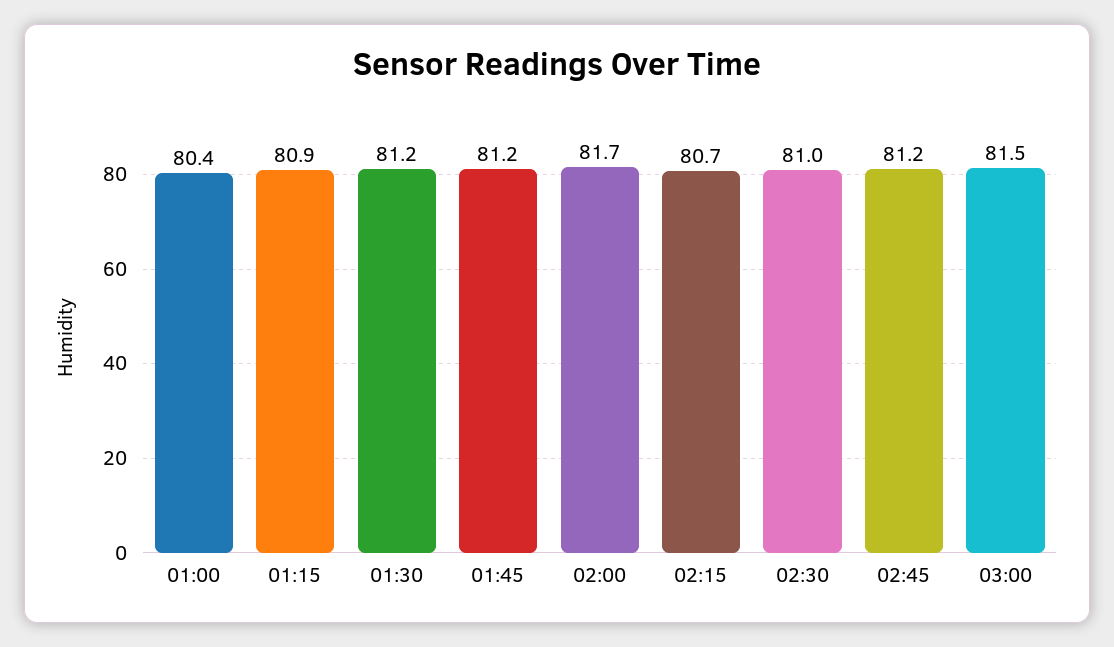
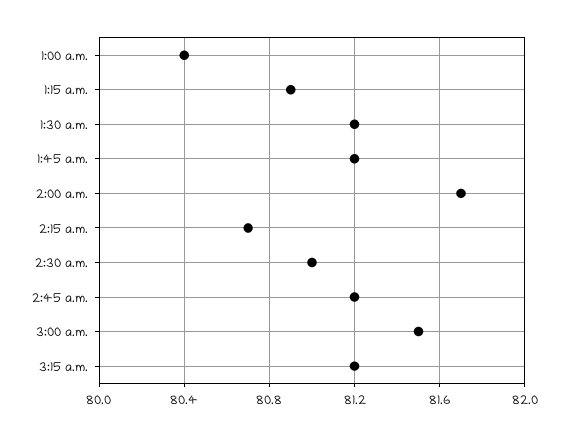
3:15 a.m.: none -> 81.2

